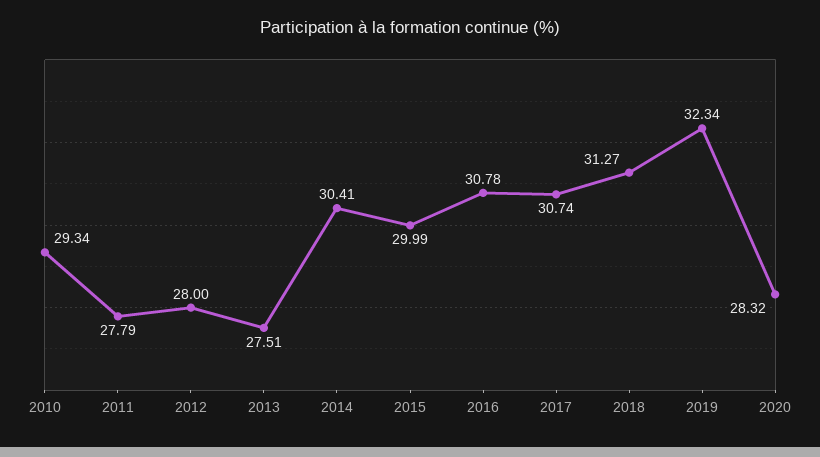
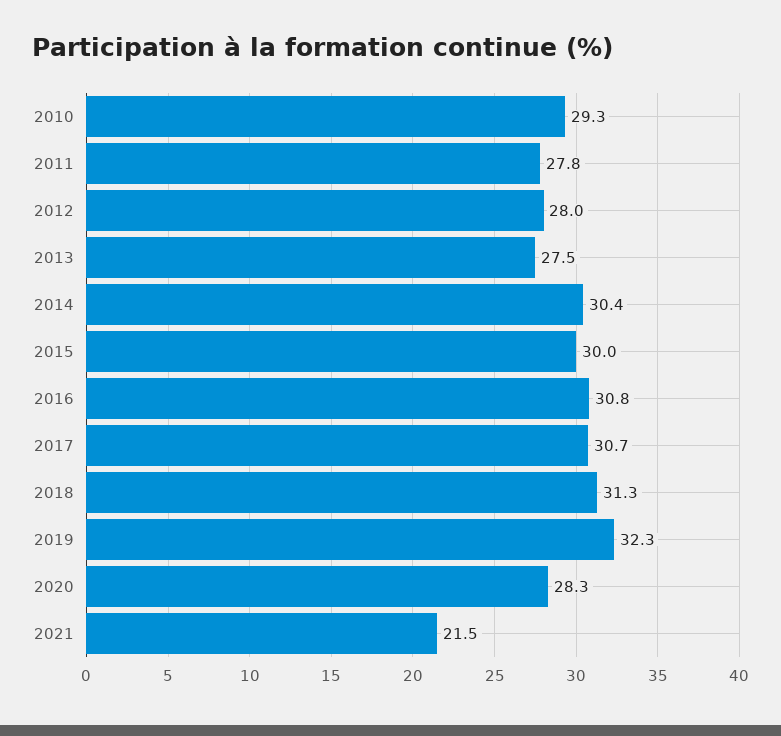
2021: none -> 21.5

